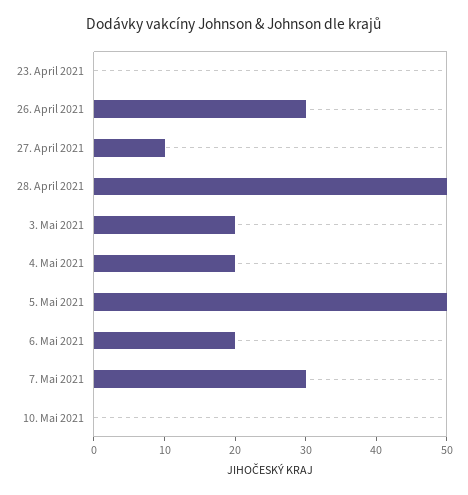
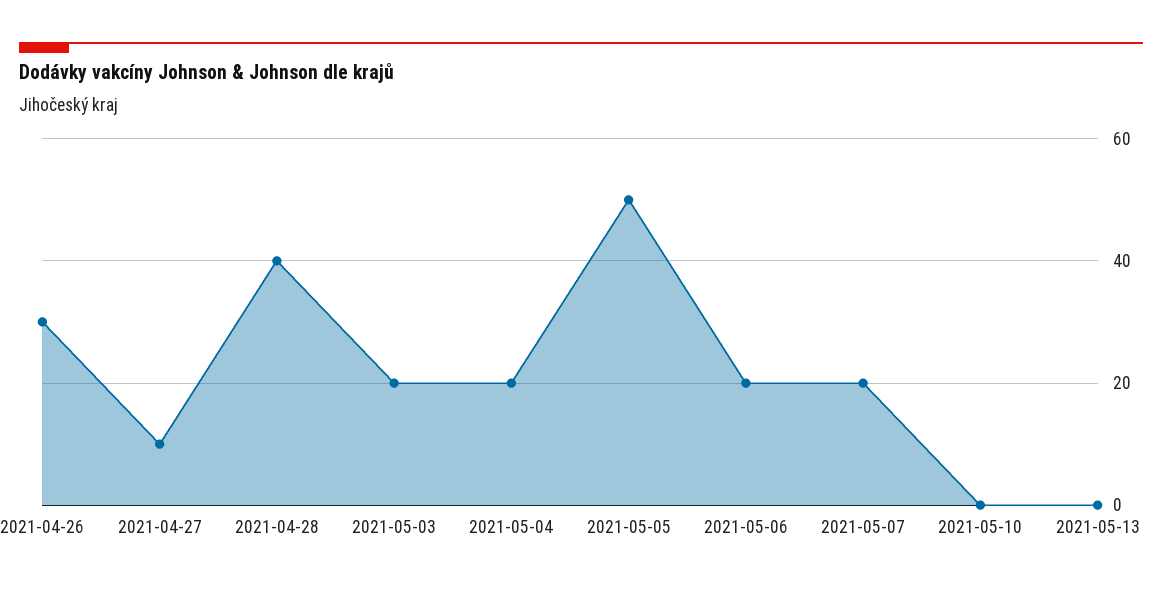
23. April 2021: 0 -> none
28. April 2021: 50 -> 40
7. Mai 2021: 30 -> 20
2021-05-13: none -> 0

